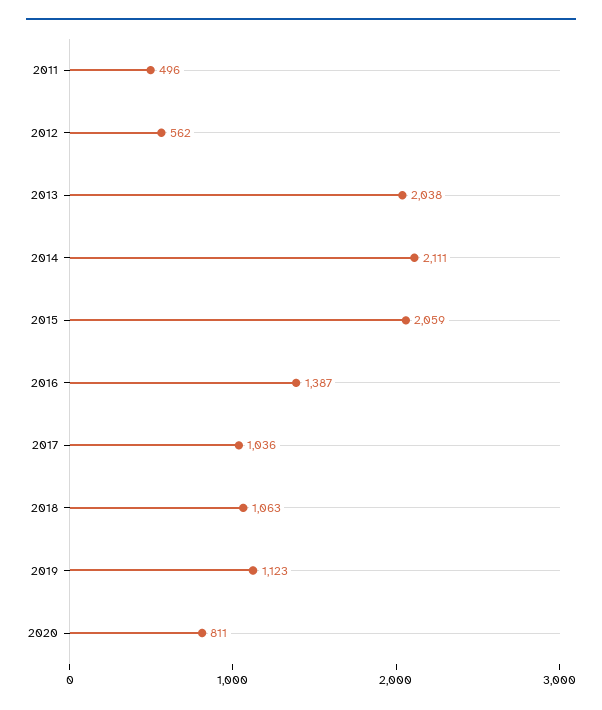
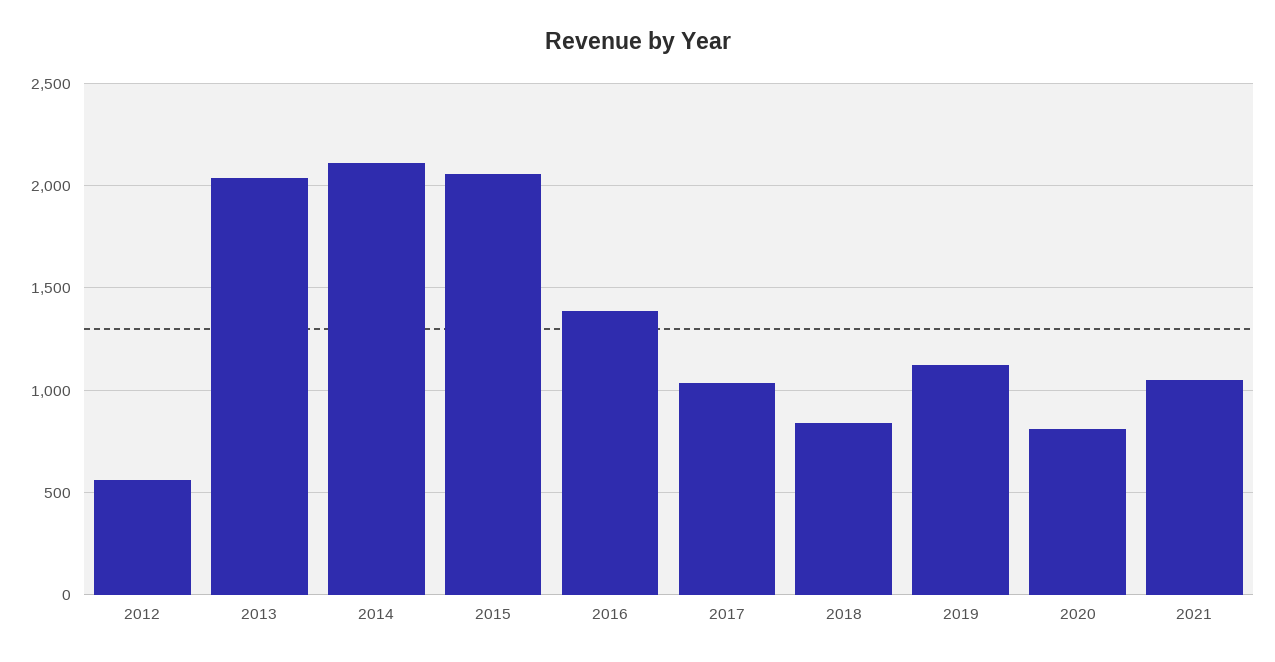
2011: 496 -> none
2018: 1063 -> 850
2021: none -> 1050

